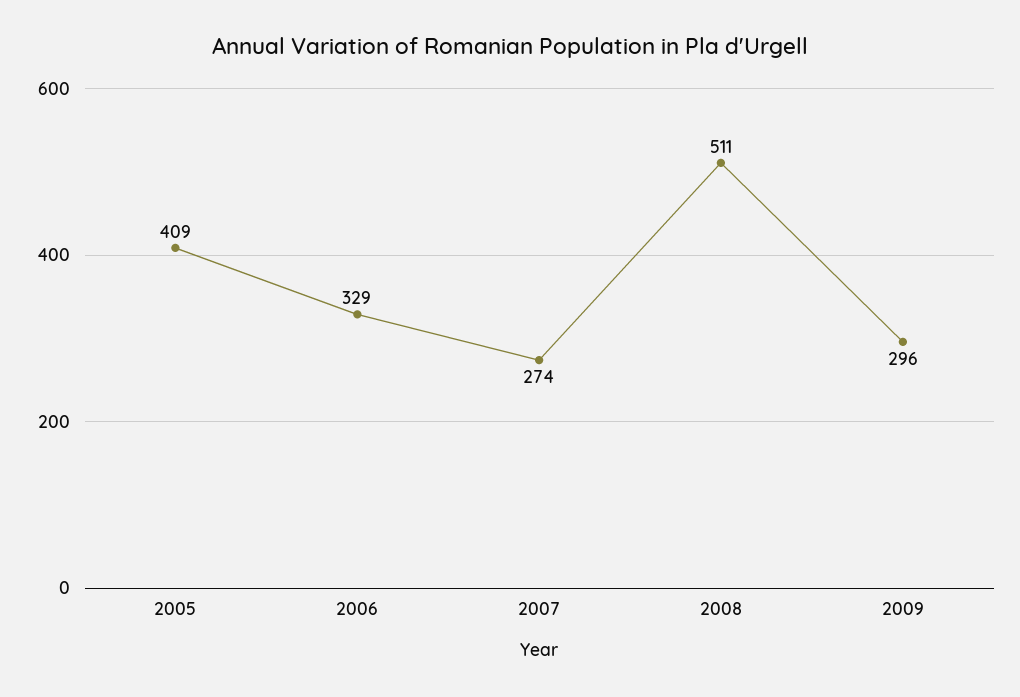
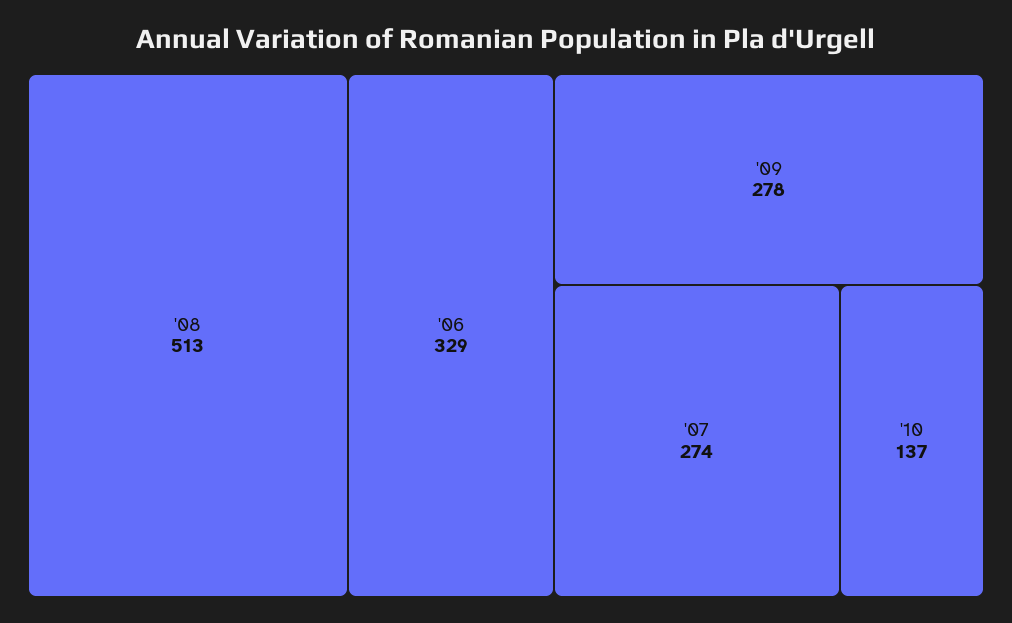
2005: 409 -> none
2008: 511 -> 513
2009: 296 -> 278
'10: none -> 137

